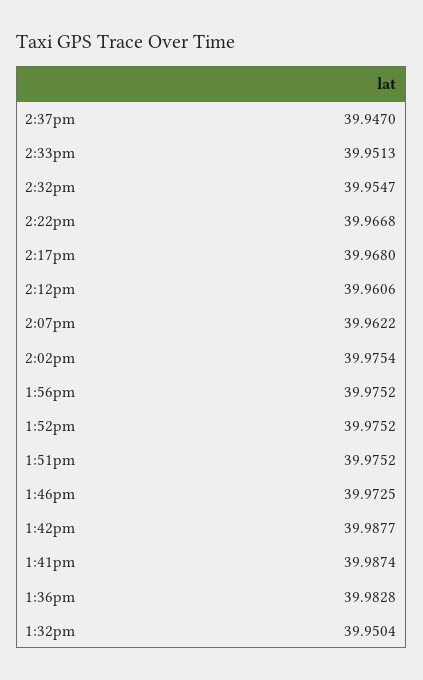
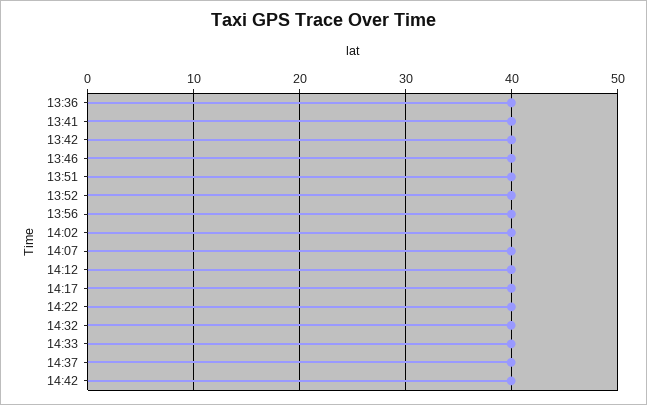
1:32pm: 39.9504 -> none
14:42: none -> 40

